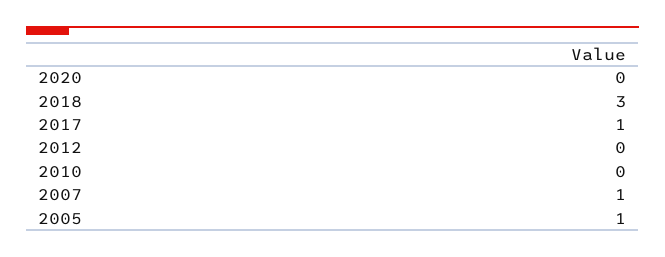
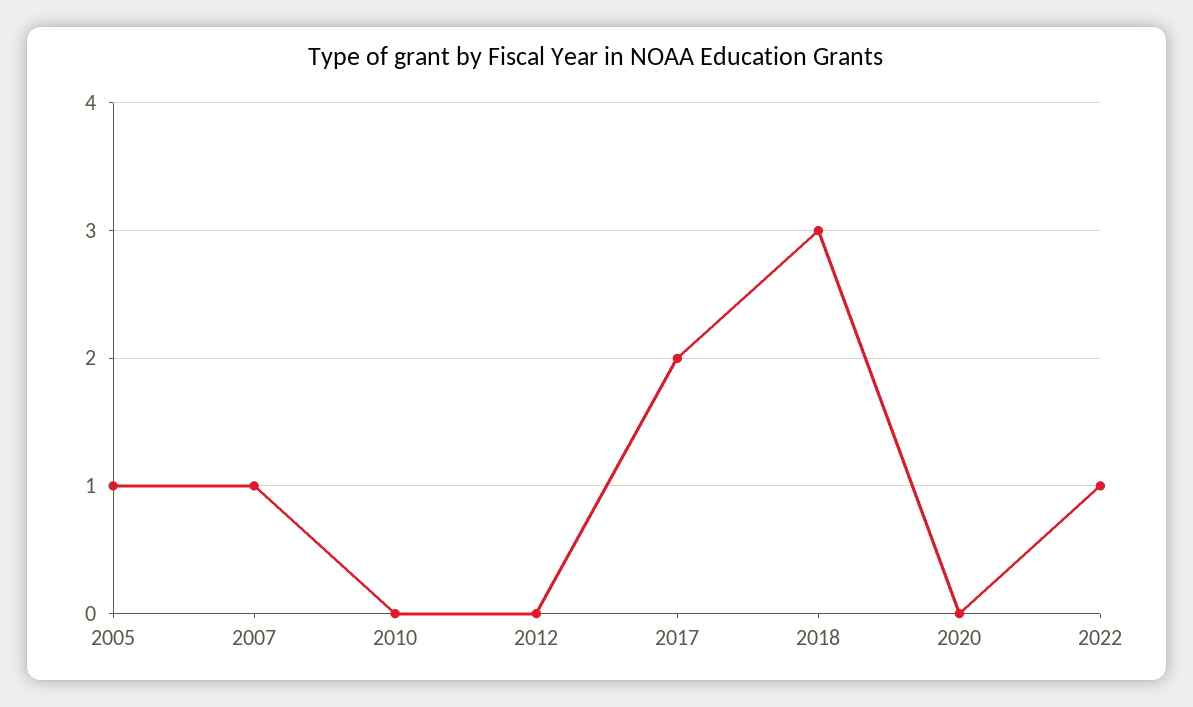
2017: 1 -> 2
2022: none -> 1

